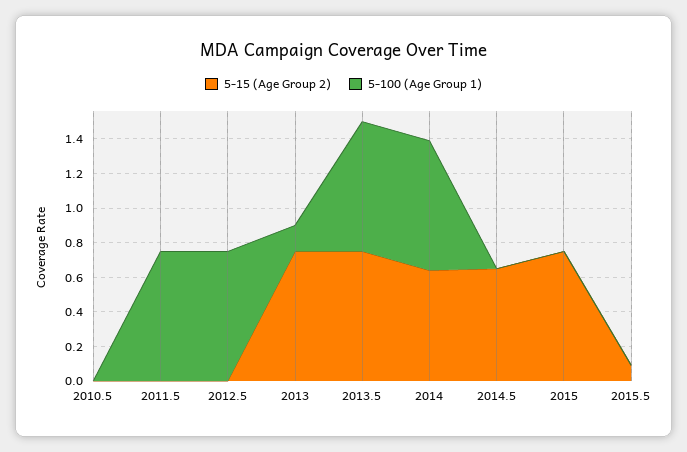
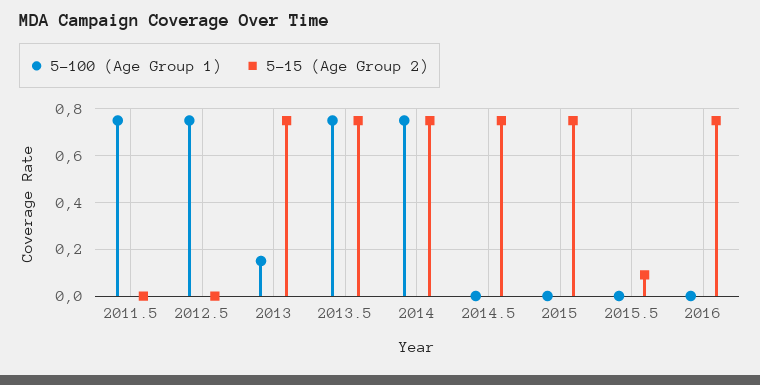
5-15 (Age Group 2), 2010.5: 0 -> none
5-100 (Age Group 1), 2010.5: 0 -> none
5-15 (Age Group 2), 2014: 0.65 -> 0.75
5-15 (Age Group 2), 2014.5: 0.65 -> 0.75
5-100 (Age Group 1), 2016: none -> 0
5-15 (Age Group 2), 2016: none -> 0.75

